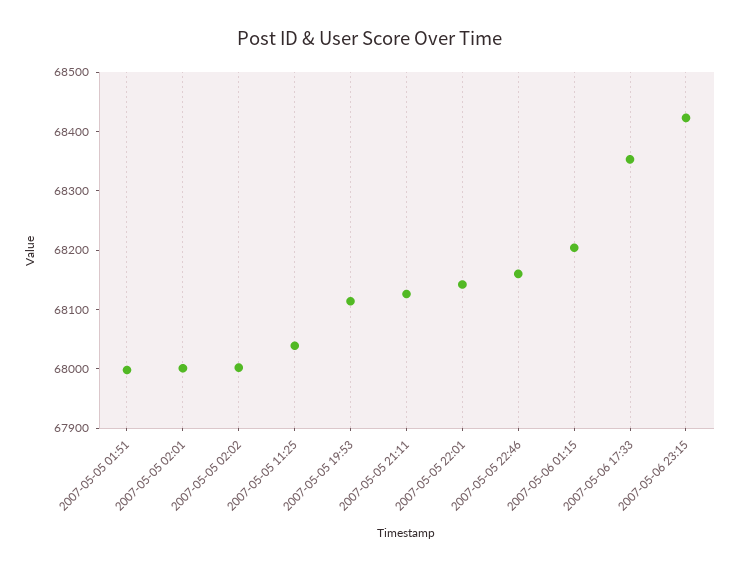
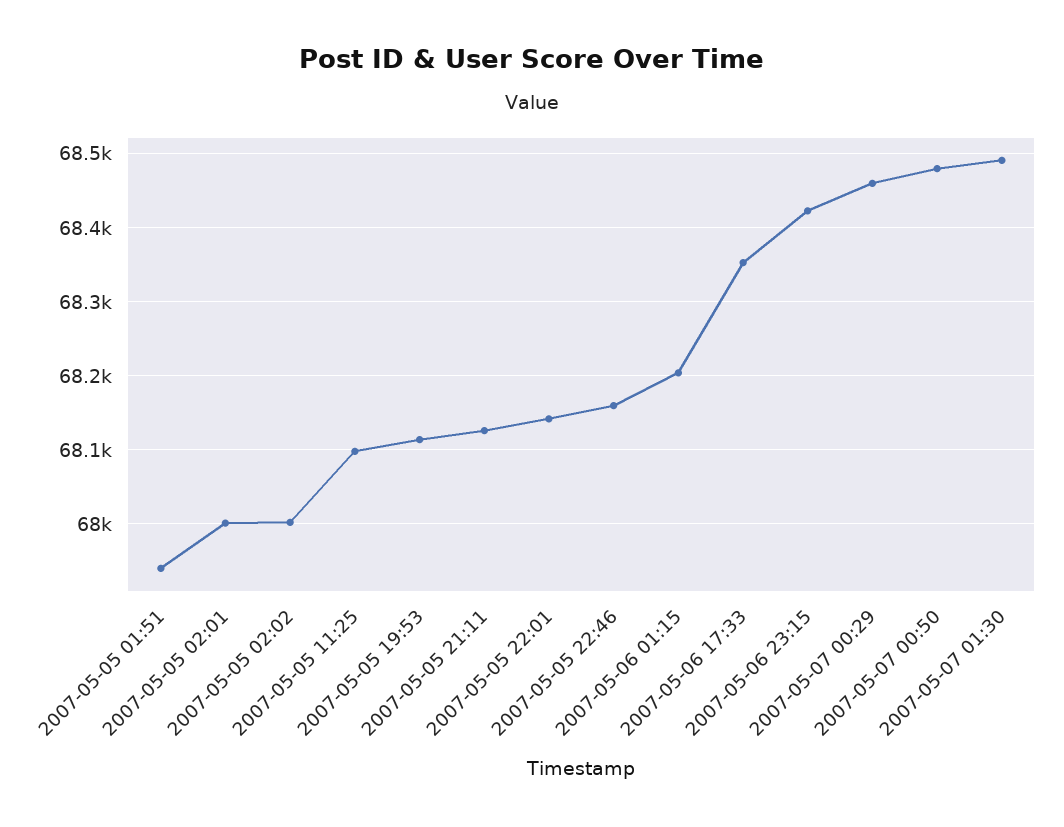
2007-05-05 01:51: 68000 -> 67940
2007-05-05 11:25: 68040 -> 68100
2007-05-07 00:29: none -> 68460
2007-05-07 00:50: none -> 68480
2007-05-07 01:30: none -> 68490

